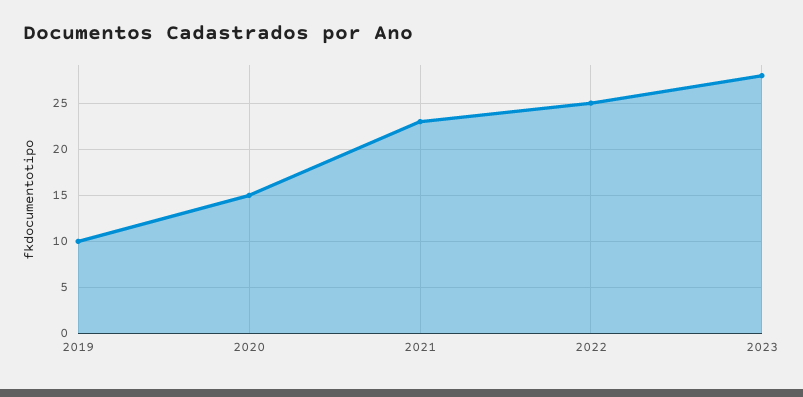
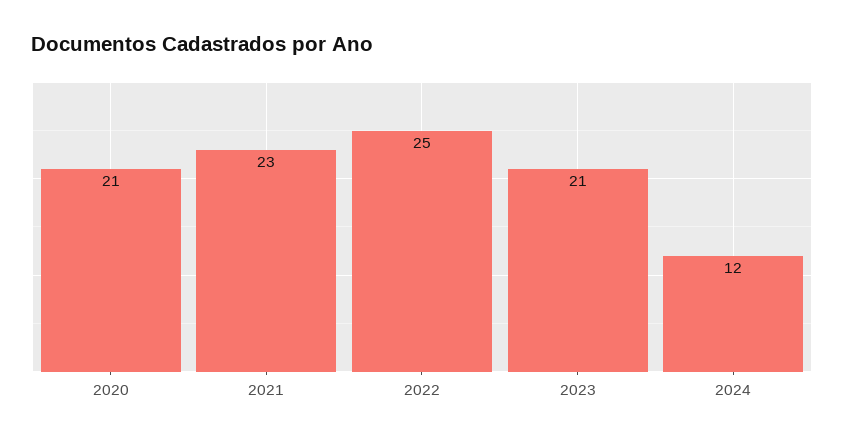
2019: 10 -> none
2020: 15 -> 21
2023: 28 -> 21
2024: none -> 12

